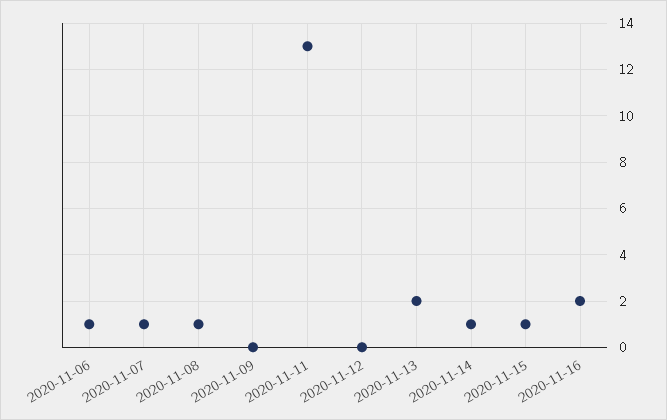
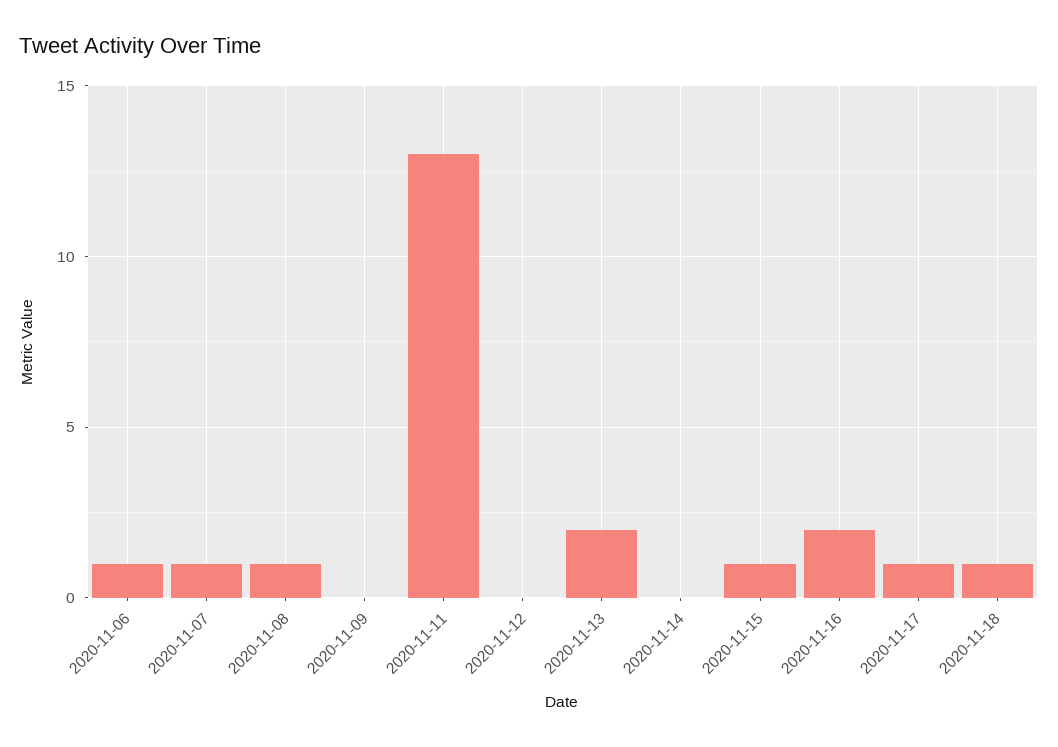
2020-11-14: 1 -> 0
2020-11-17: none -> 1
2020-11-18: none -> 1

